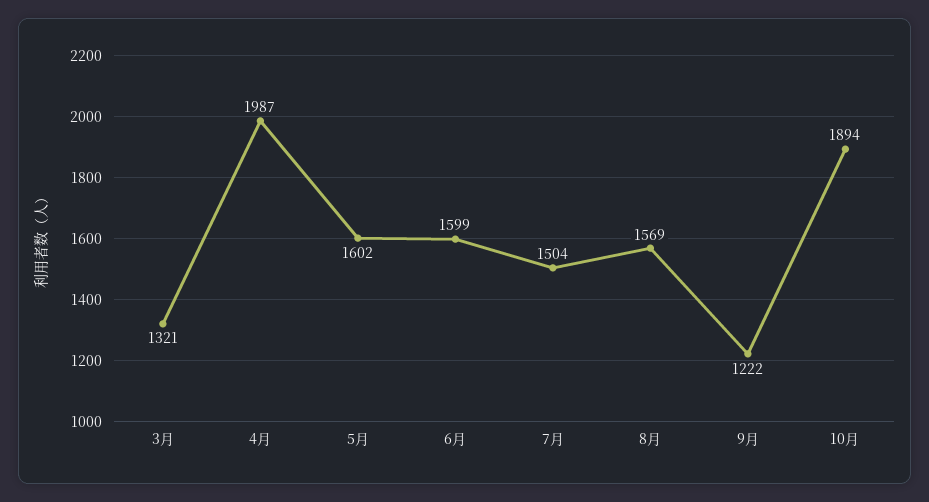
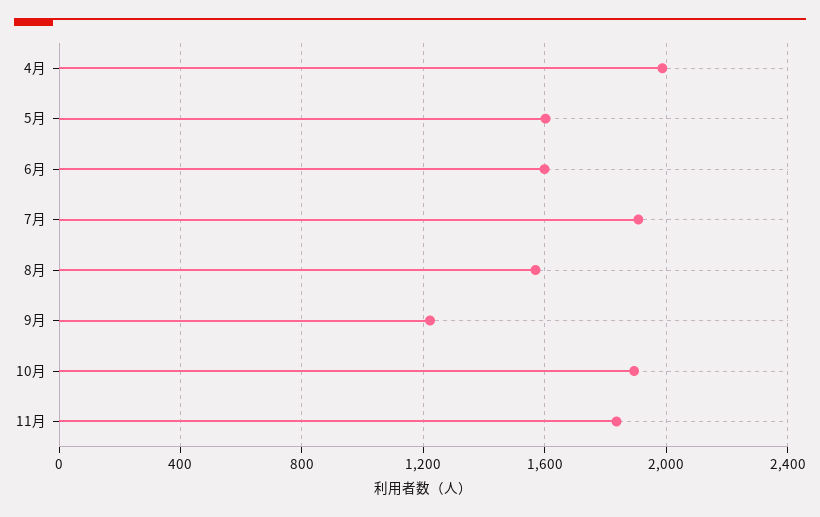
3月: 1321 -> none
7月: 1504 -> 1900
11月: none -> 1850

